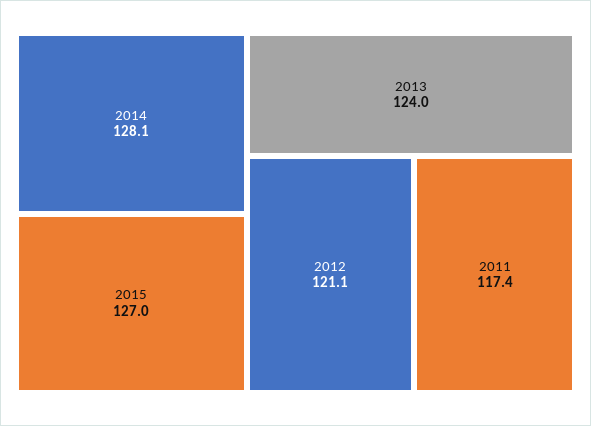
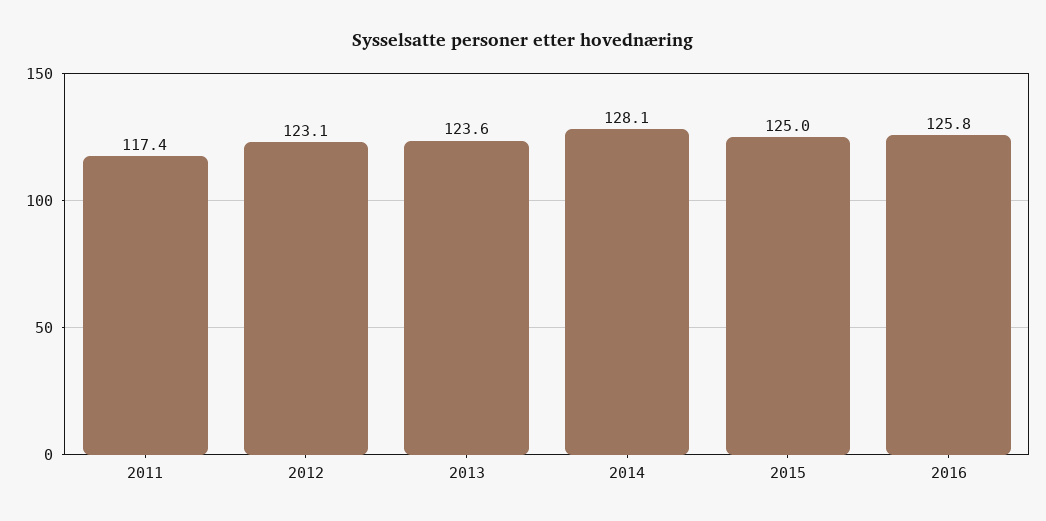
2015: 127 -> 125
2013: 124 -> 123.6
2012: 121.1 -> 123.1
2016: none -> 125.8

